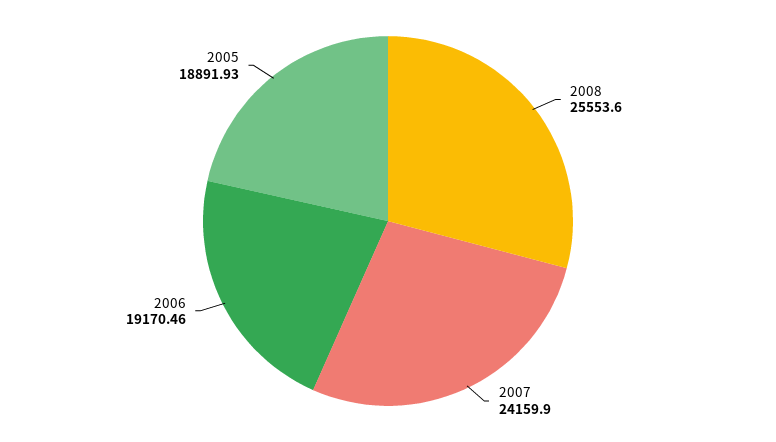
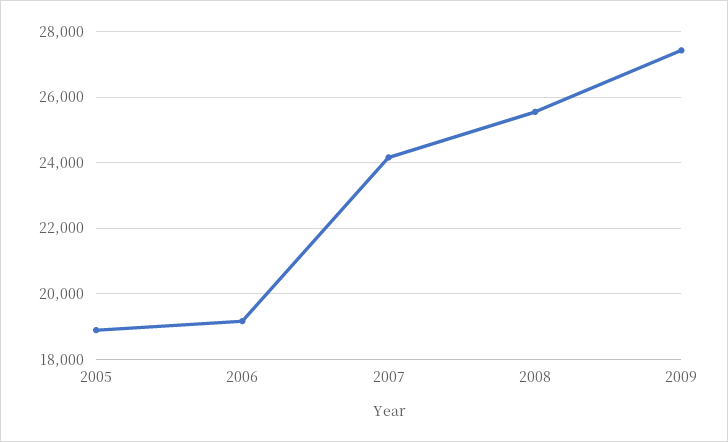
2009: none -> 27400

